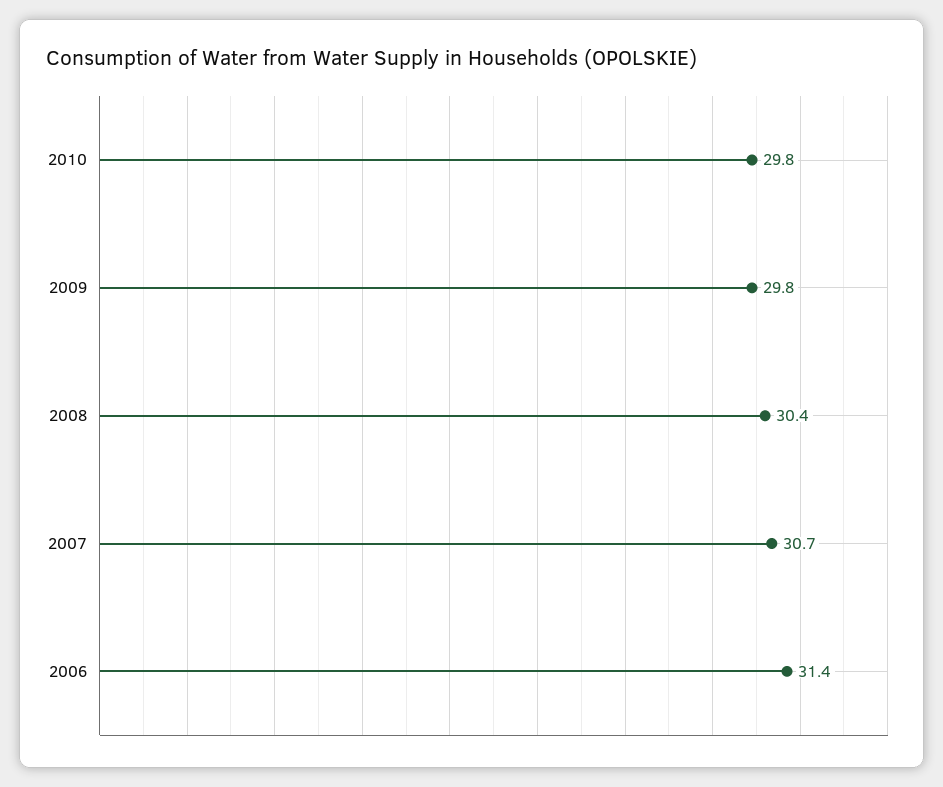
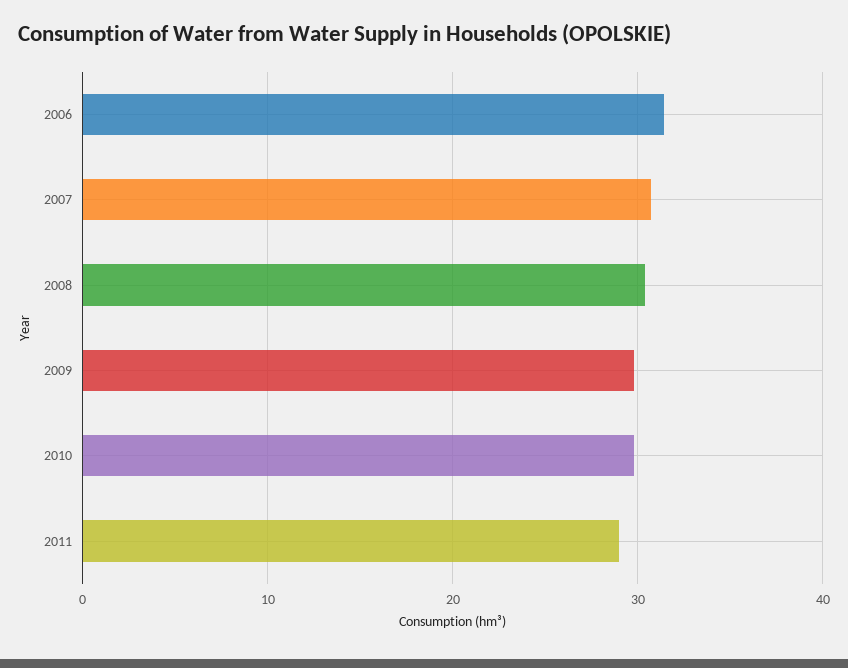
2011: none -> 29

